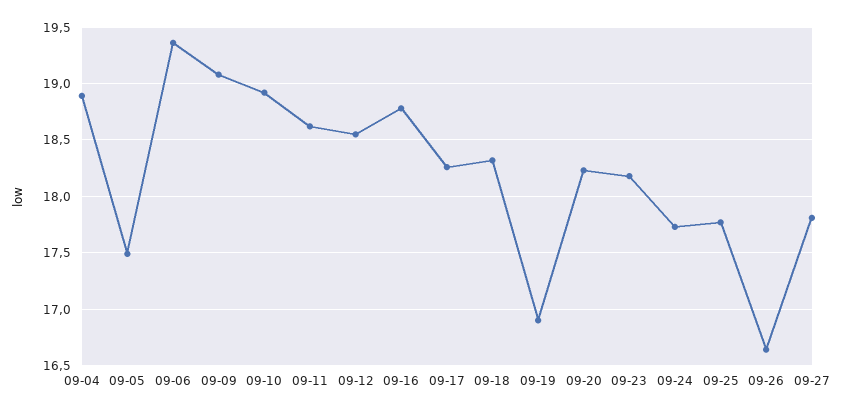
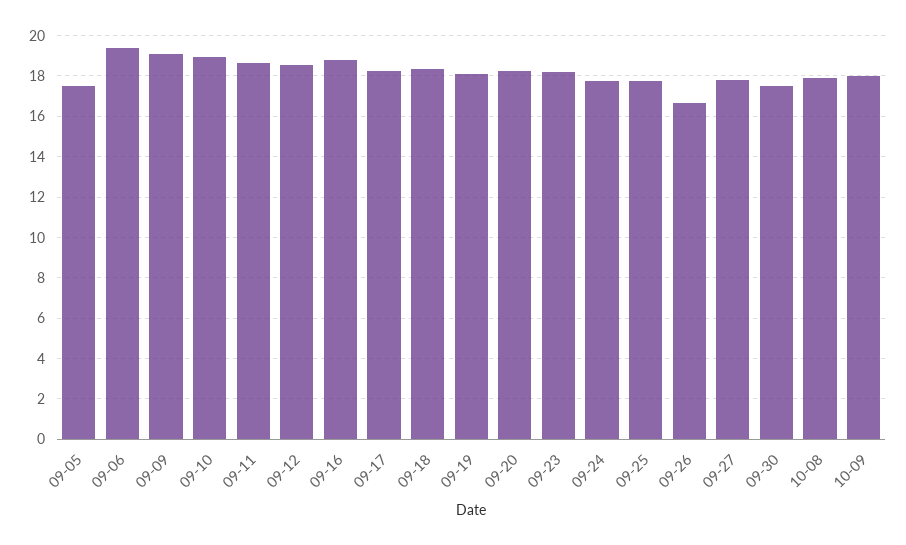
09-04: 18.9 -> none
09-19: 16.9 -> 18
09-30: none -> 17.5
10-08: none -> 18
10-09: none -> 18

